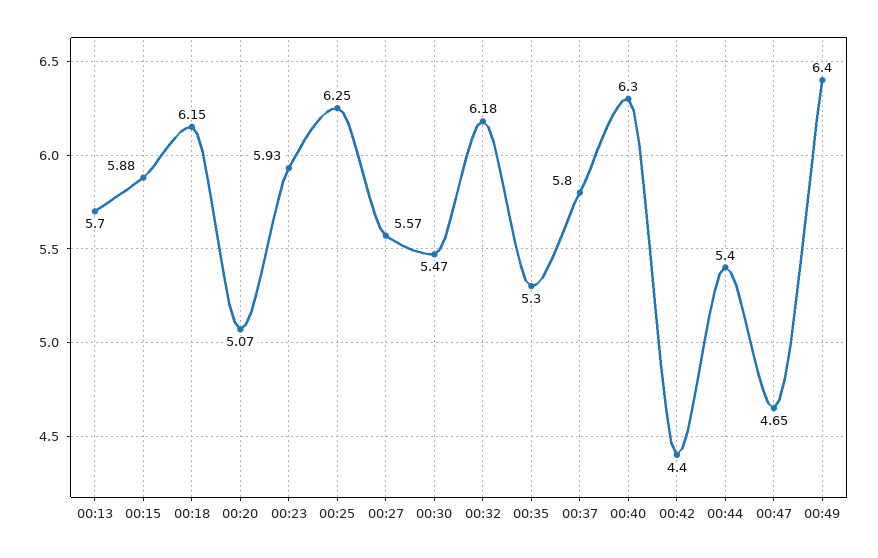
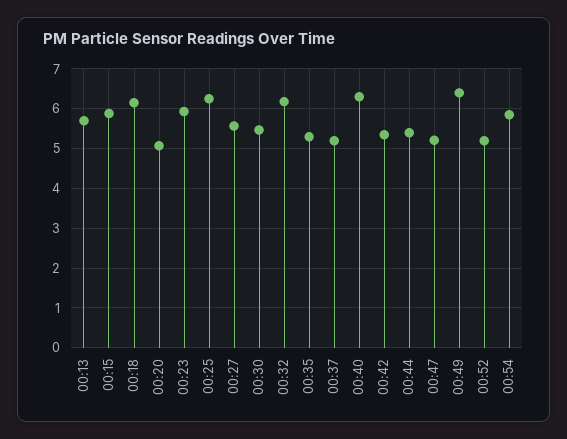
00:37: 5.8 -> 5.2
00:42: 4.4 -> 5.4
00:47: 4.65 -> 5.2
00:52: none -> 5.2
00:54: none -> 5.8

